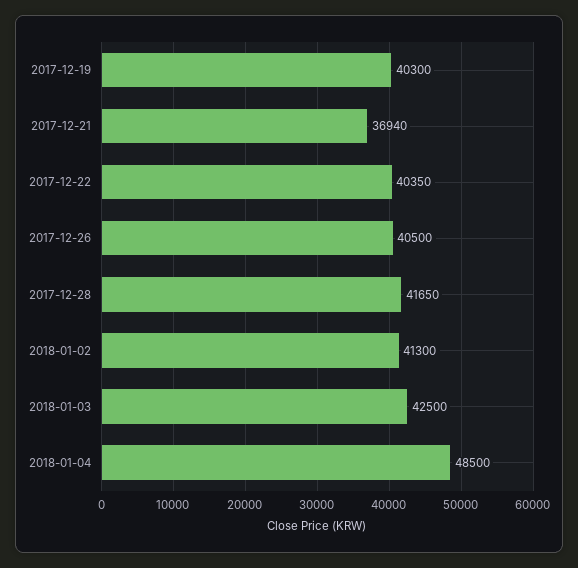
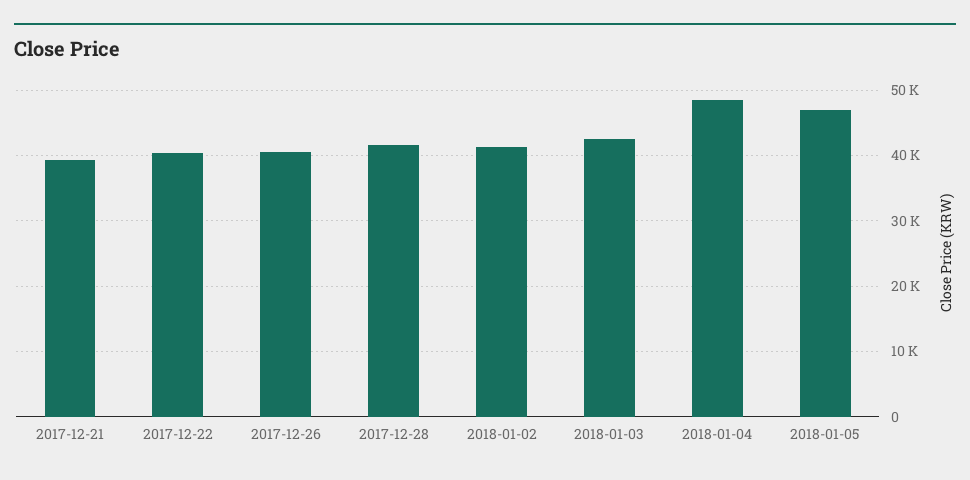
2017-12-19: 40300 -> none
2017-12-21: 36940 -> 39000
2018-01-05: none -> 47000

